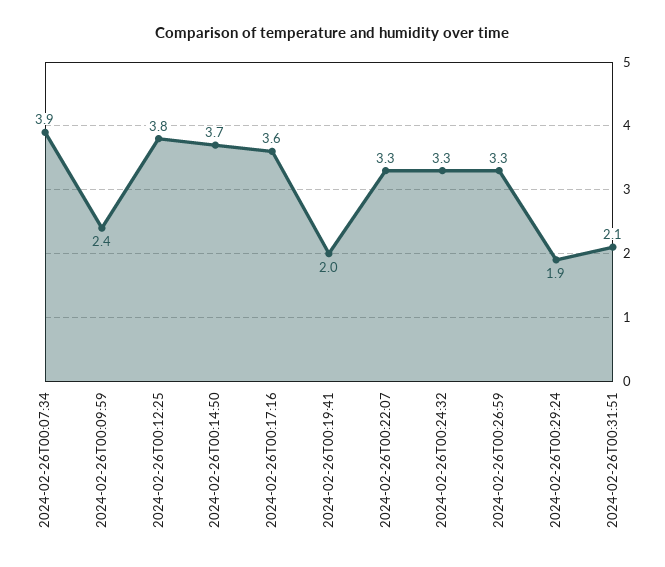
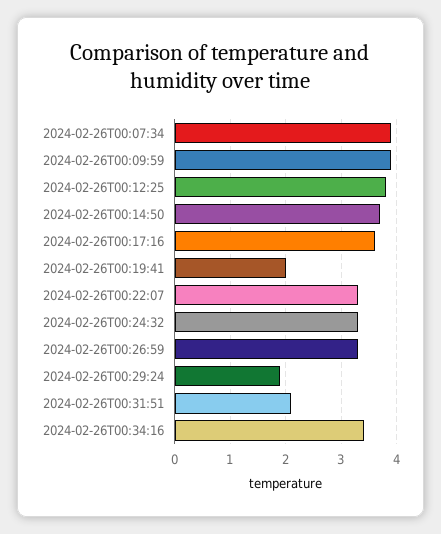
2024-02-26T00:09:59: 2.4 -> 4
2024-02-26T00:34:16: none -> 3.5

